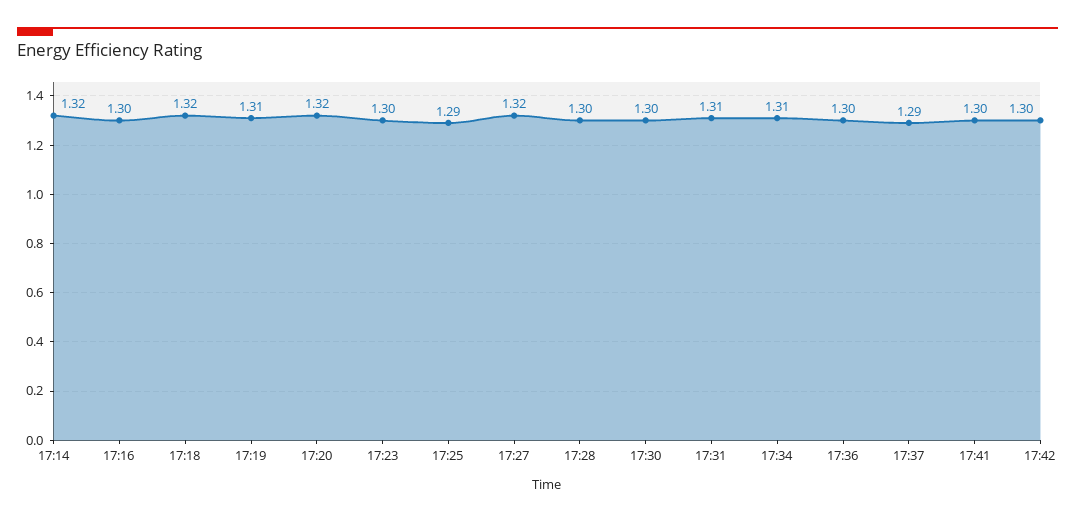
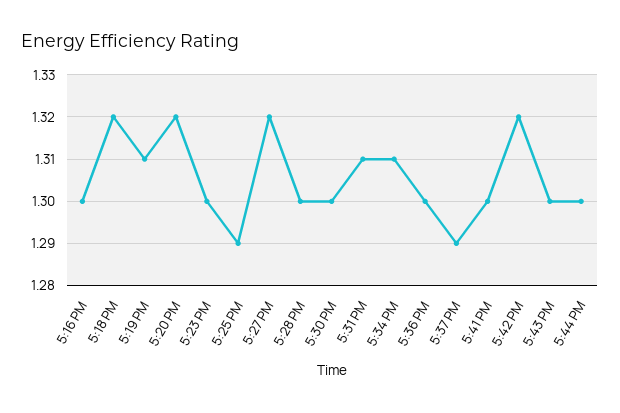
17:14: 1.32 -> none
17:42: 1.3 -> 1.32
5:43 PM: none -> 1.3
5:44 PM: none -> 1.3

